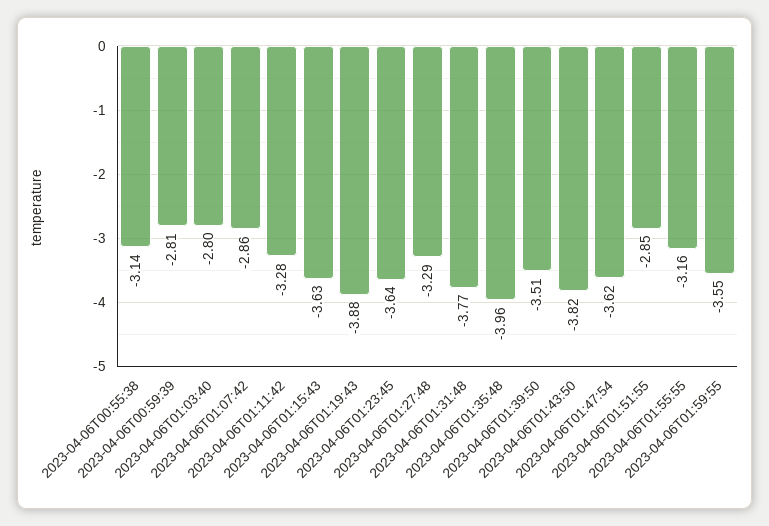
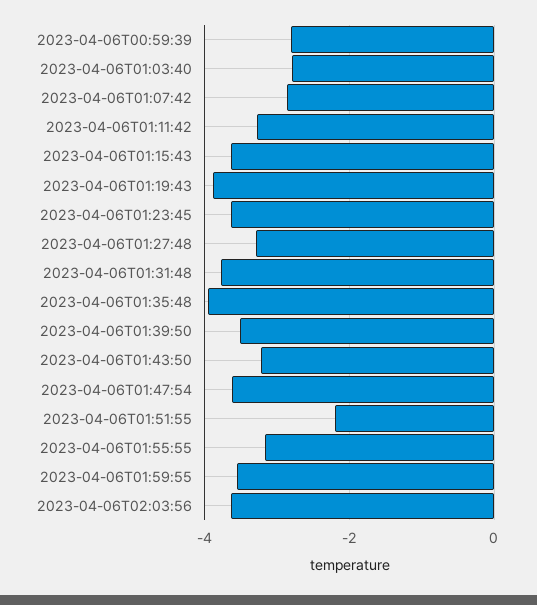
2023-04-06T00:55:38: -3.14 -> none
2023-04-06T01:43:50: -3.82 -> -3.2
2023-04-06T01:51:55: -2.85 -> -2.2
2023-04-06T02:03:56: none -> -3.6

